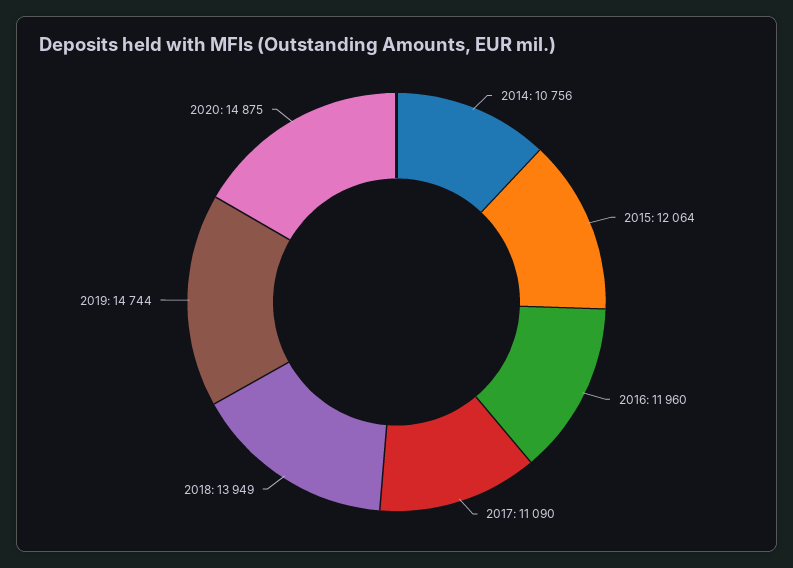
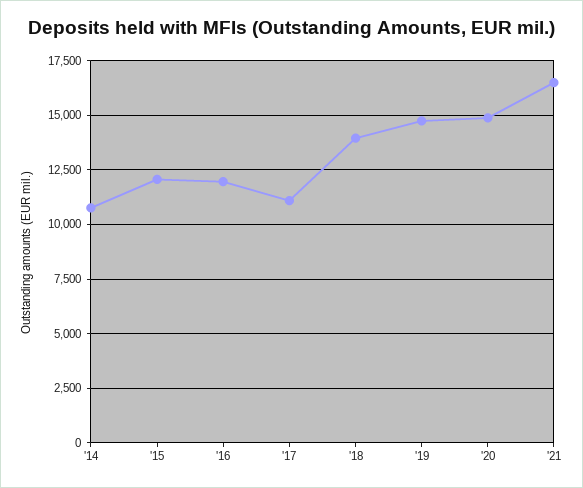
'21: none -> 16500

